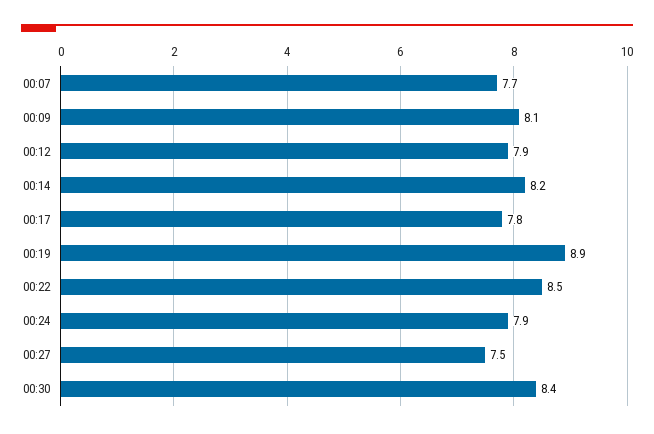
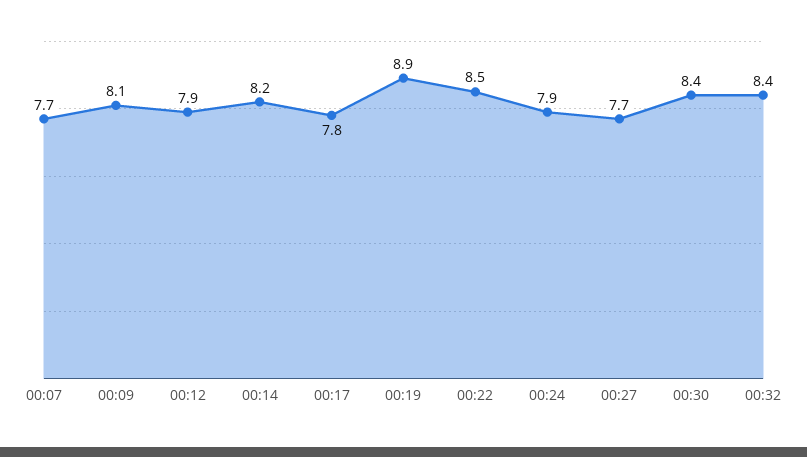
00:27: 7.5 -> 7.7
00:32: none -> 8.4

